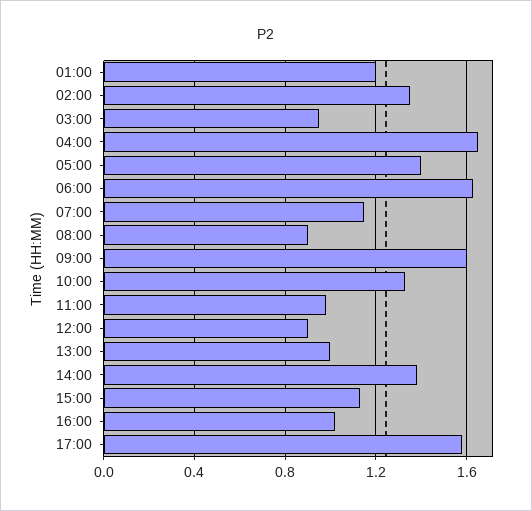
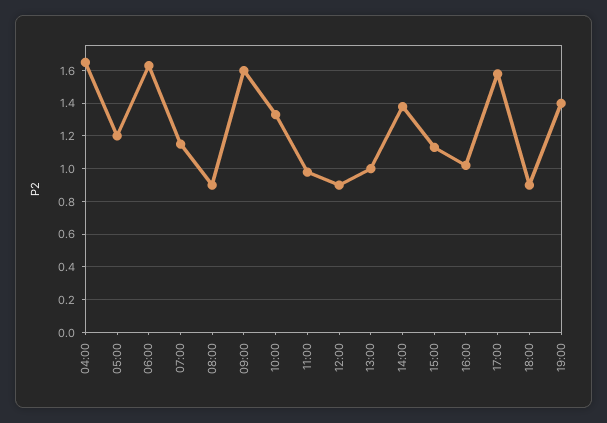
01:00: 1.2 -> none
02:00: 1.35 -> none
03:00: 0.95 -> none
05:00: 1.4 -> 1.2
18:00: none -> 0.9
19:00: none -> 1.4

